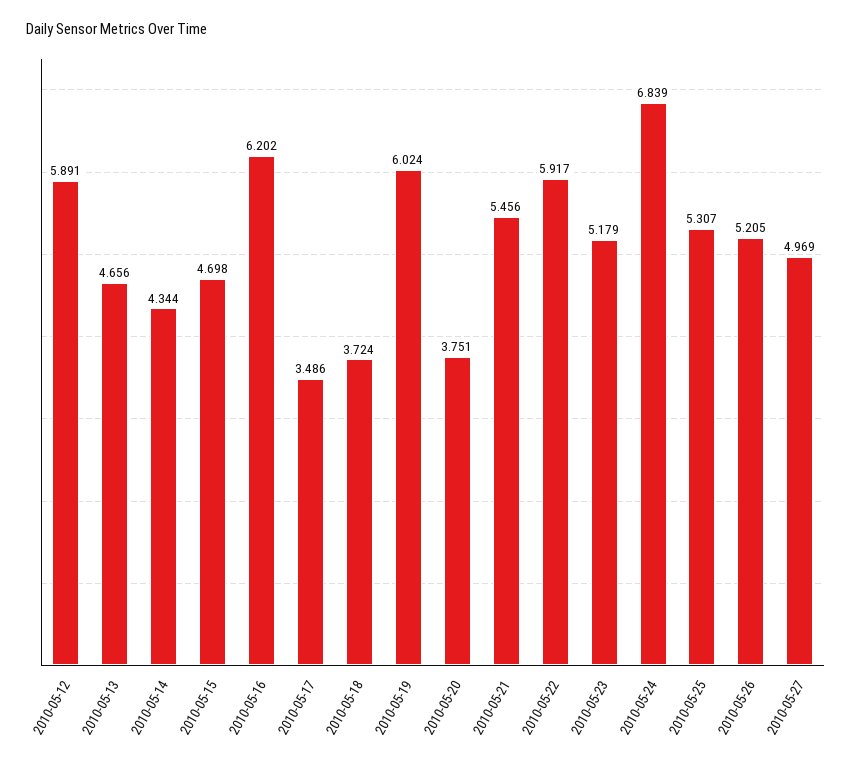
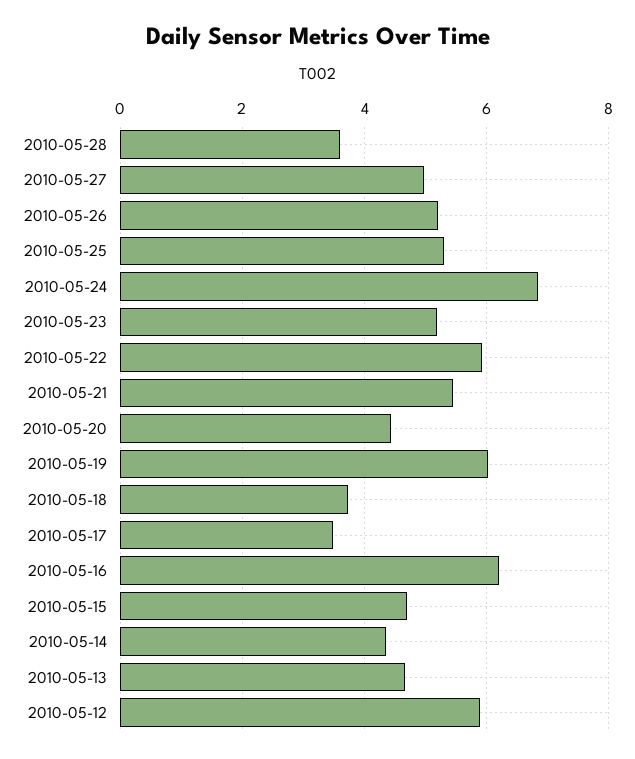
2010-05-20: 3.751 -> 4.4
2010-05-28: none -> 3.6

